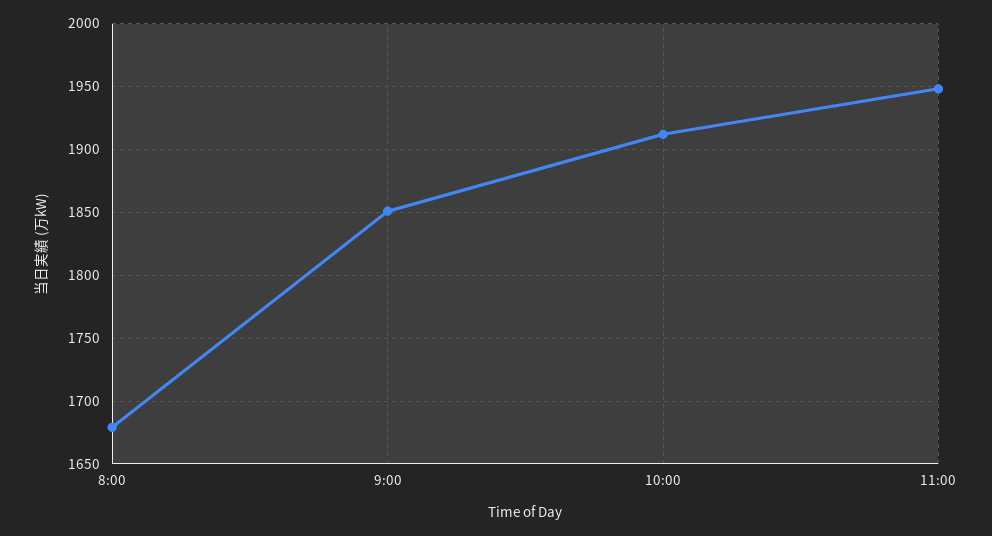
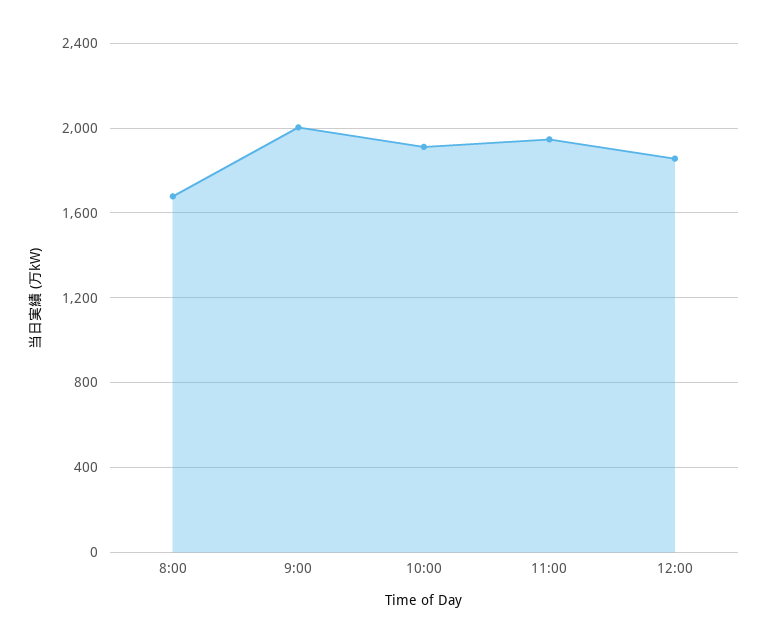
9:00: 1850 -> 2000
12:00: none -> 1850

